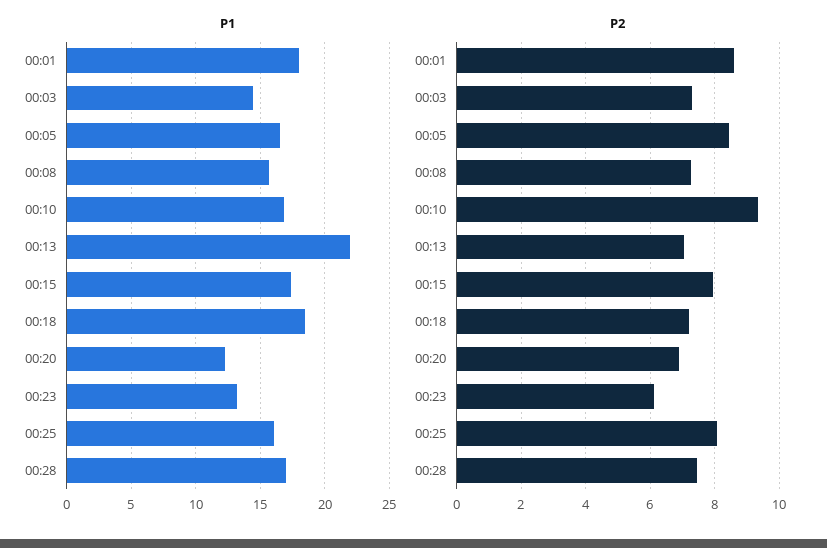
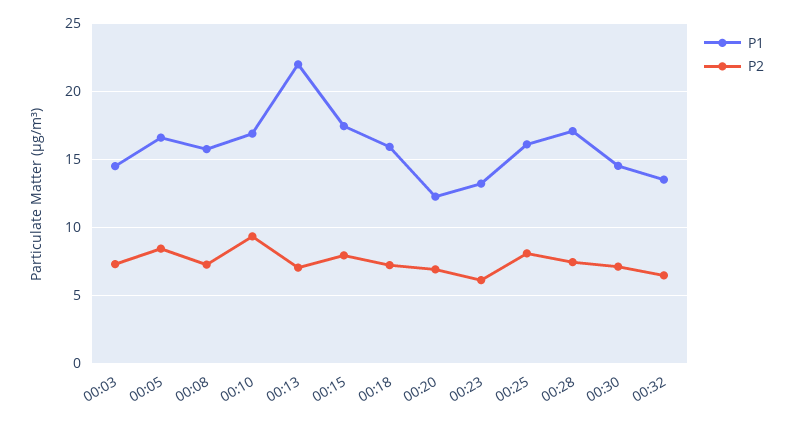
P1, 00:01: 18 -> none
P1, 00:18: 18.5 -> 16
P2, 00:01: 8.6 -> none
P1, 00:30: none -> 14.5
P2, 00:30: none -> 7
P1, 00:32: none -> 13.5
P2, 00:32: none -> 6.5

